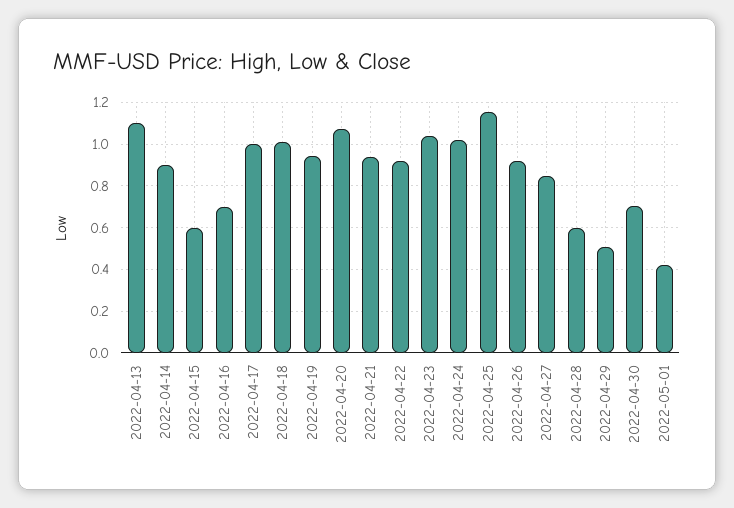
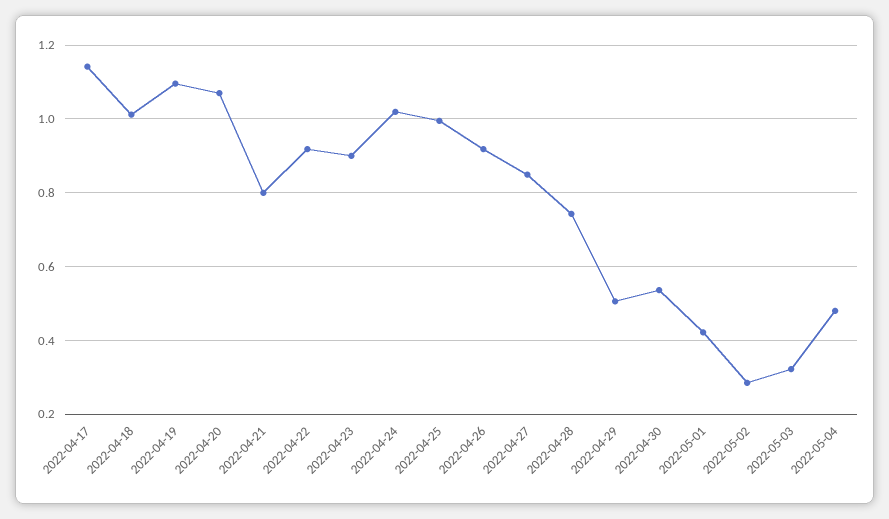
2022-04-13: 1.1 -> none
2022-04-14: 0.9 -> none
2022-04-15: 0.6 -> none
2022-04-16: 0.7 -> none
2022-04-17: 1 -> 1.14
2022-04-19: 0.95 -> 1.1
2022-04-21: 0.95 -> 0.8
2022-04-23: 1.05 -> 0.9
2022-04-25: 1.15 -> 1
2022-04-28: 0.6 -> 0.74
2022-04-30: 0.7 -> 0.54
2022-05-02: none -> 0.28
2022-05-03: none -> 0.32
2022-05-04: none -> 0.48

